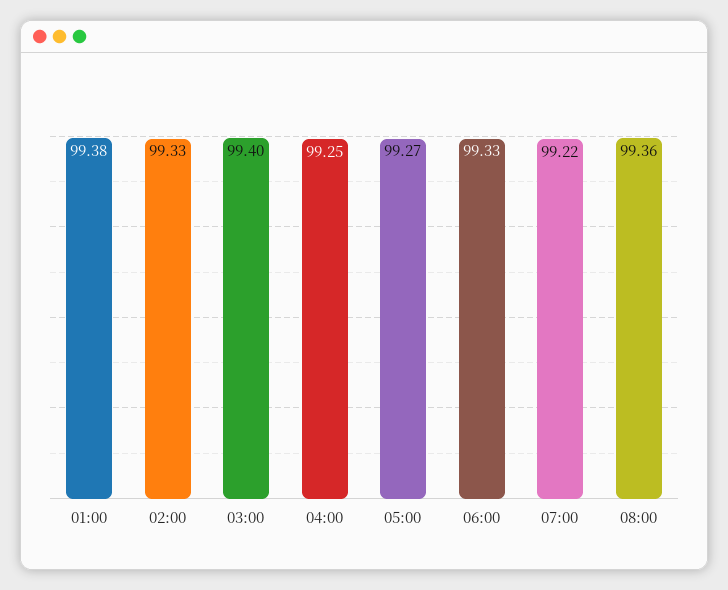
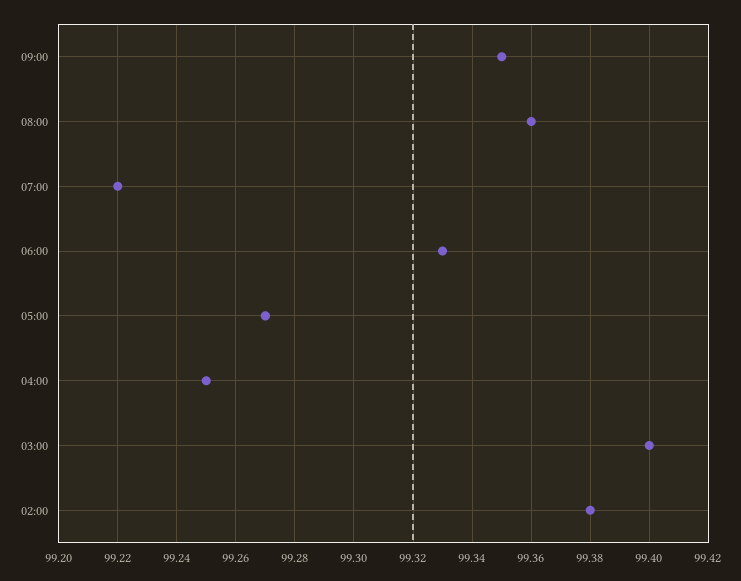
01:00: 99.38 -> none
02:00: 99.33 -> 99.38
09:00: none -> 99.35

